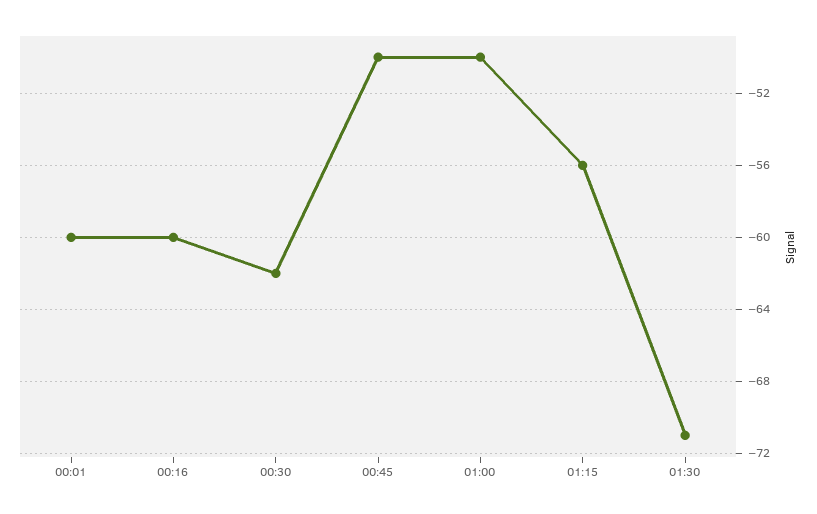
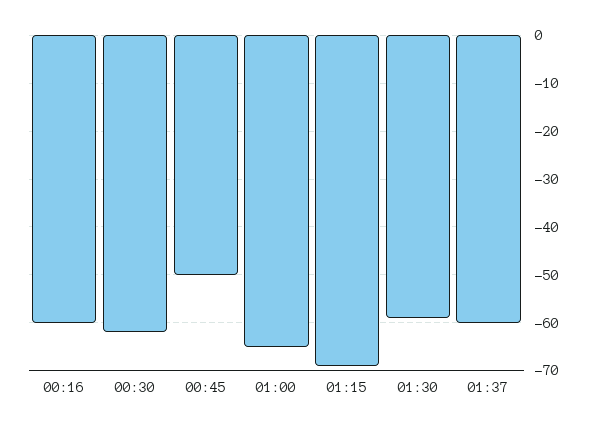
00:01: -60 -> none
01:00: -50 -> -65
01:15: -56 -> -70
01:30: -71 -> -60
01:37: none -> -60

